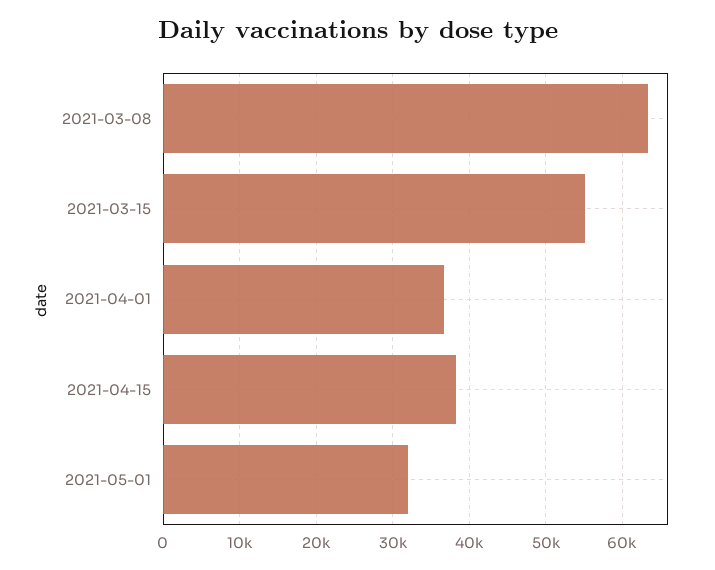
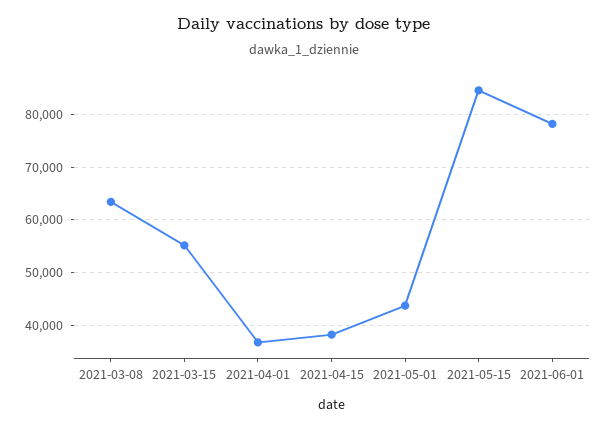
2021-05-01: 32000 -> 44000
2021-05-15: none -> 84000
2021-06-01: none -> 78000

